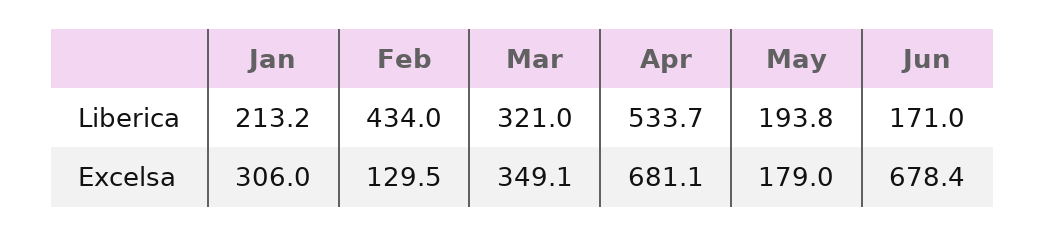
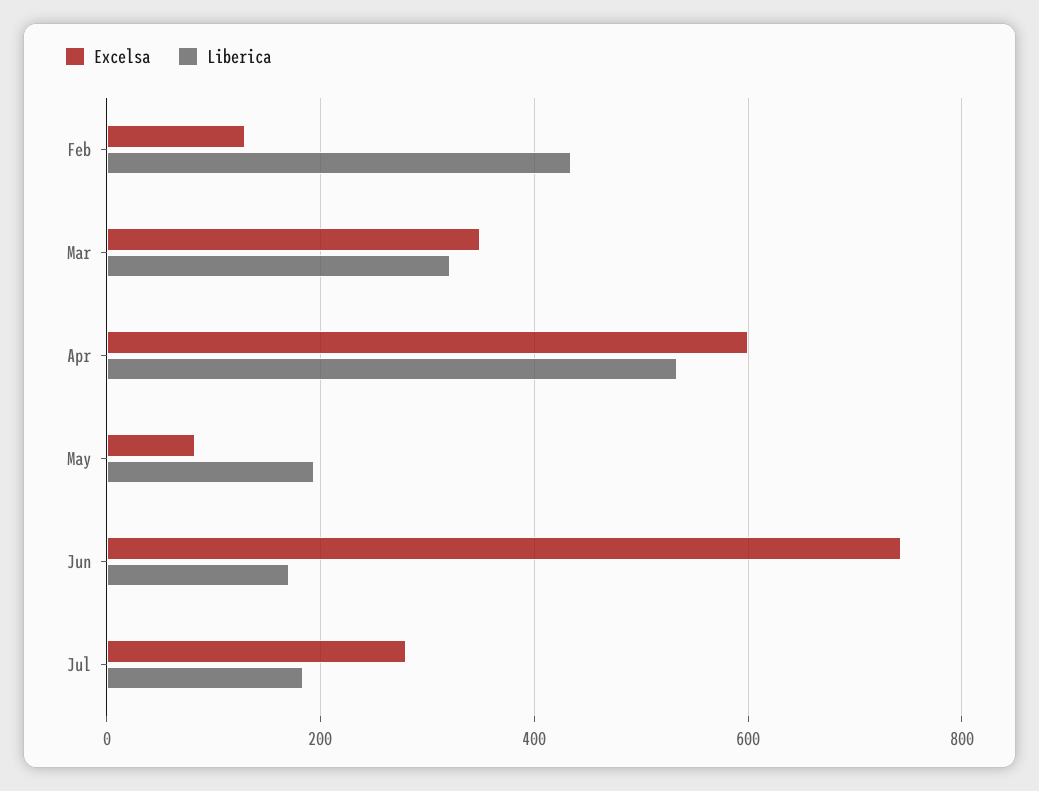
Liberica, Jan: 213.2 -> none
Excelsa, Jan: 306 -> none
Excelsa, Apr: 681.1 -> 600
Excelsa, May: 179 -> 80
Excelsa, Jun: 678.4 -> 740
Excelsa, Jul: none -> 280
Liberica, Jul: none -> 180

